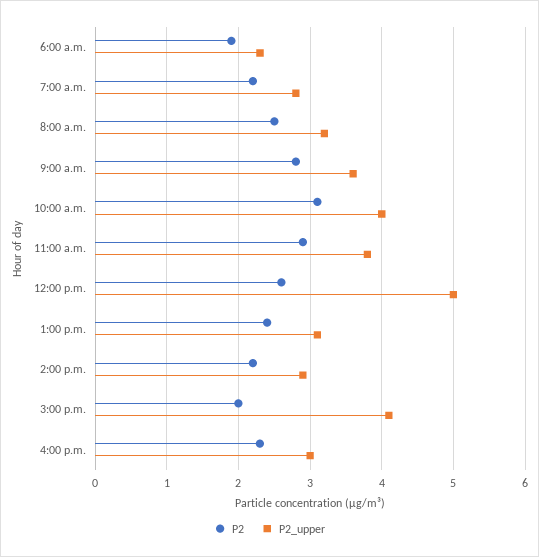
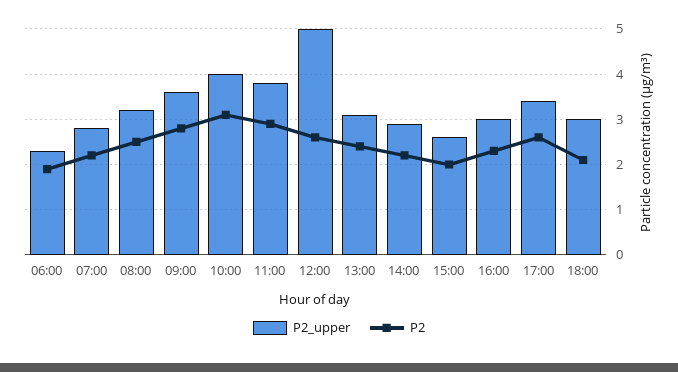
P2_upper, 3:00 p.m.: 4.1 -> 2.5
P2_upper, 17:00: none -> 3.5
P2, 17:00: none -> 2.5
P2_upper, 18:00: none -> 3
P2, 18:00: none -> 2

